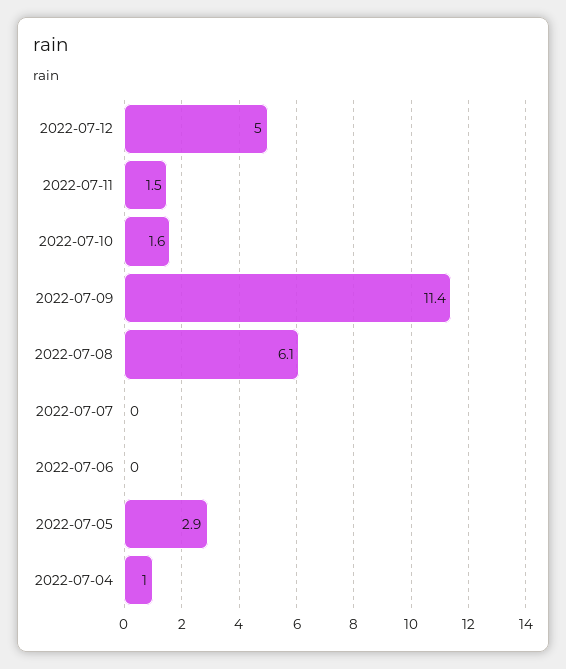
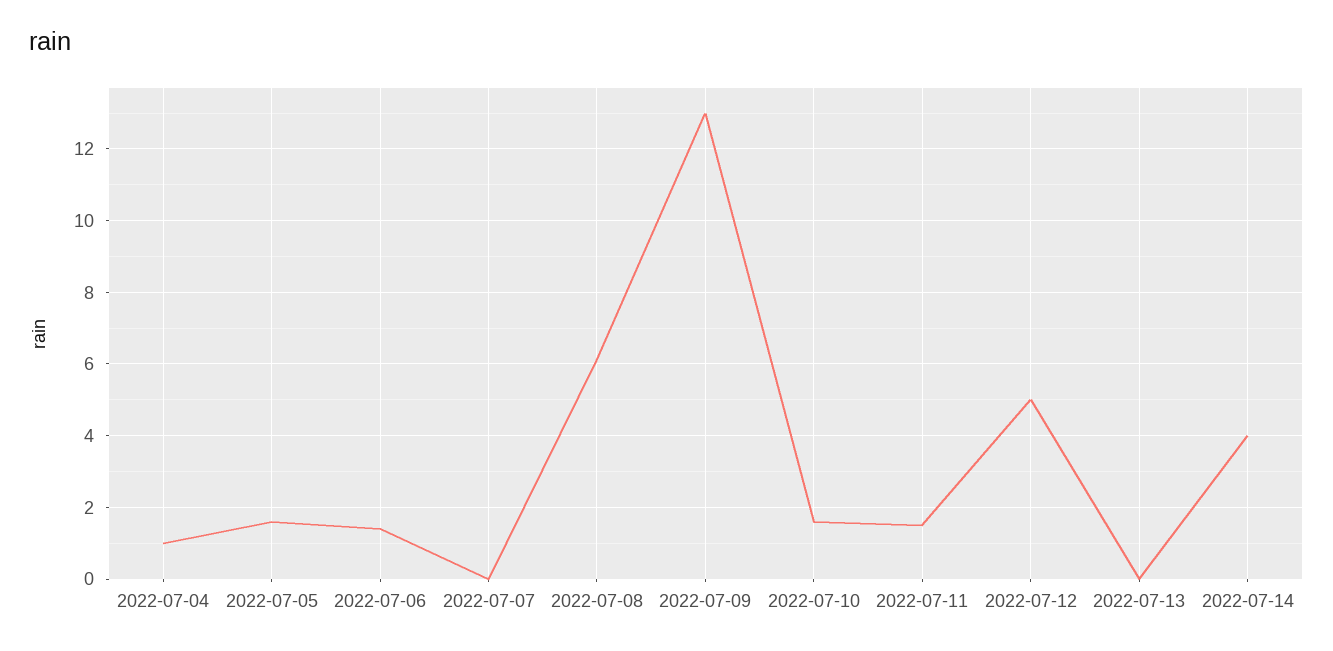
2022-07-09: 11.4 -> 13
2022-07-06: 0 -> 1.5
2022-07-05: 2.9 -> 1.5
2022-07-13: none -> 0
2022-07-14: none -> 4

